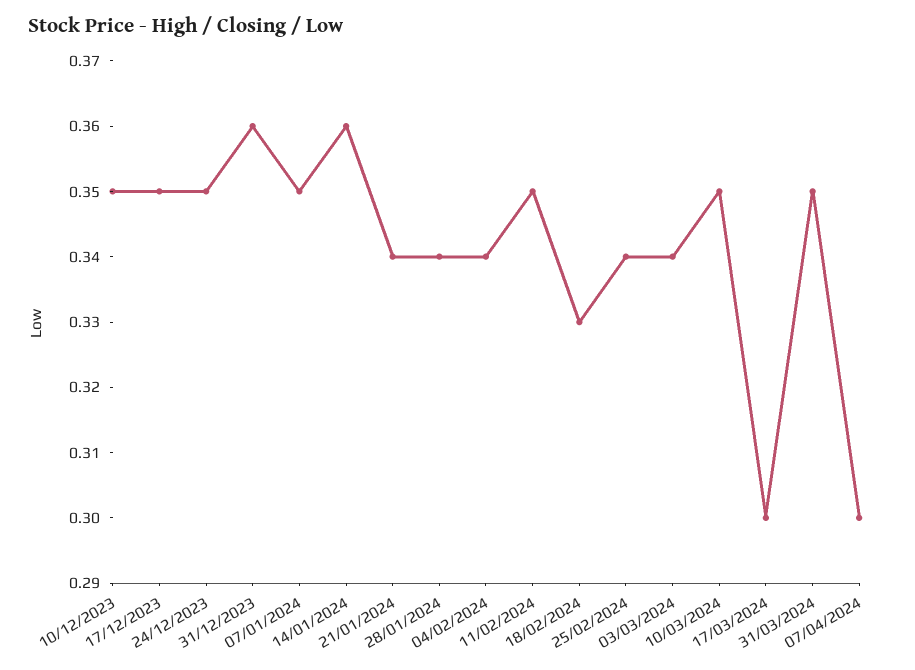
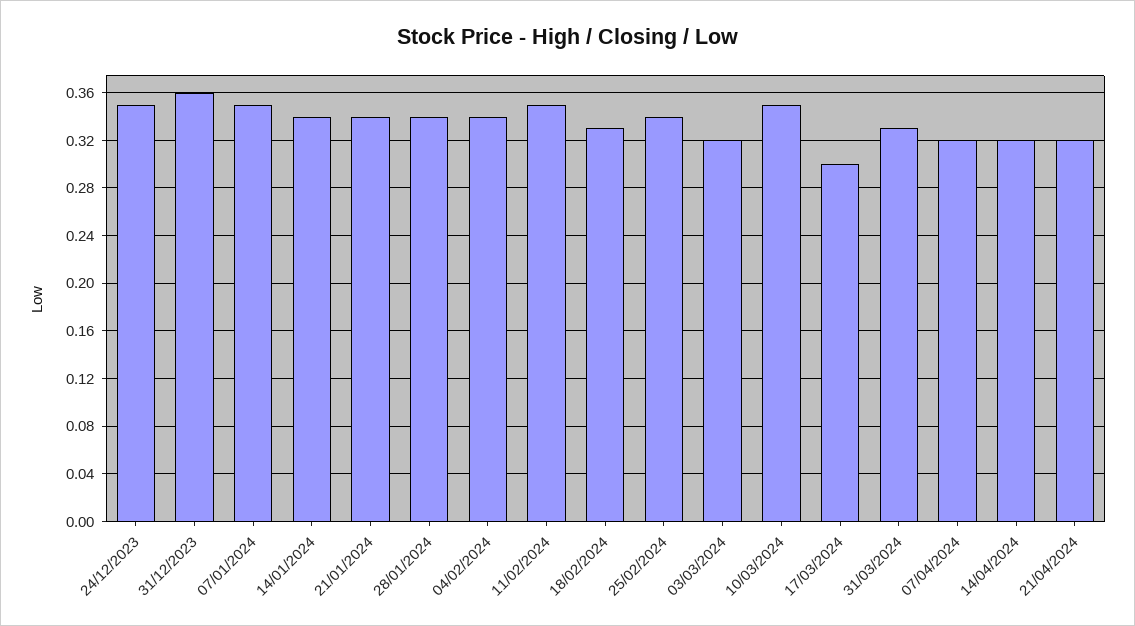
10/12/2023: 0.35 -> none
17/12/2023: 0.35 -> none
14/01/2024: 0.36 -> 0.34
03/03/2024: 0.34 -> 0.32
31/03/2024: 0.35 -> 0.33
07/04/2024: 0.3 -> 0.32
14/04/2024: none -> 0.32
21/04/2024: none -> 0.32

